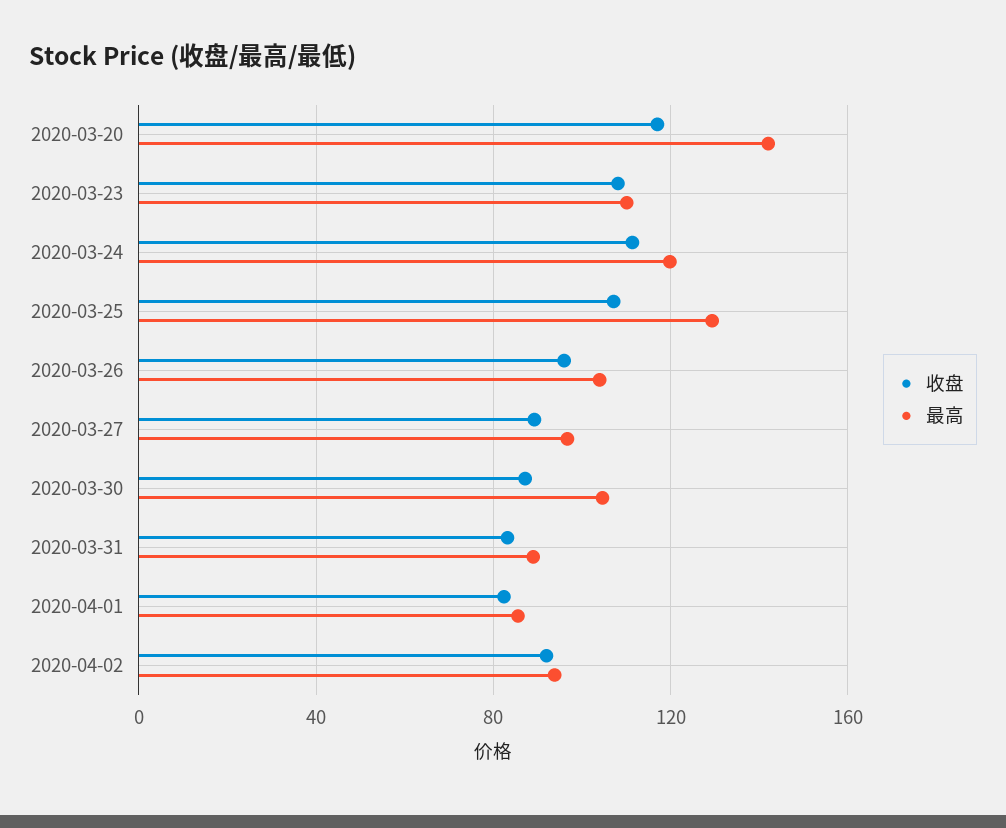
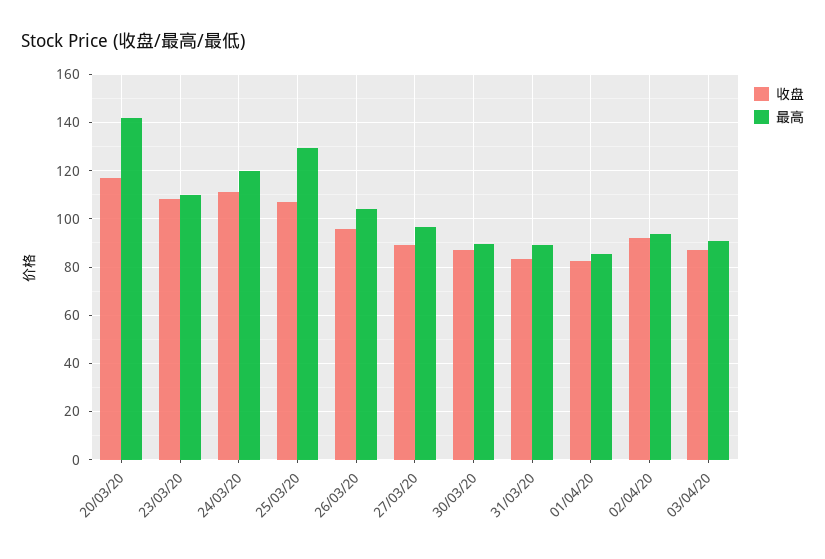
最高, 2020-03-30: 105 -> 90
收盘, 03/04/20: none -> 87.5
最高, 03/04/20: none -> 90

